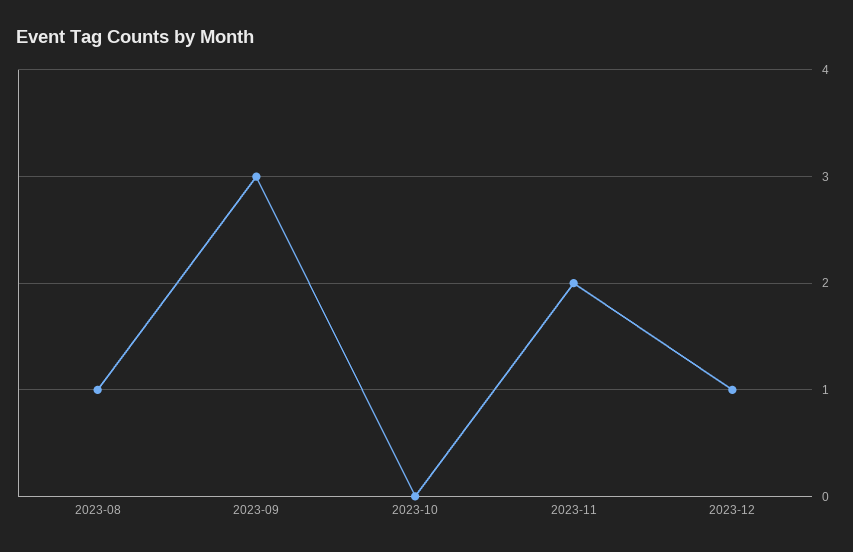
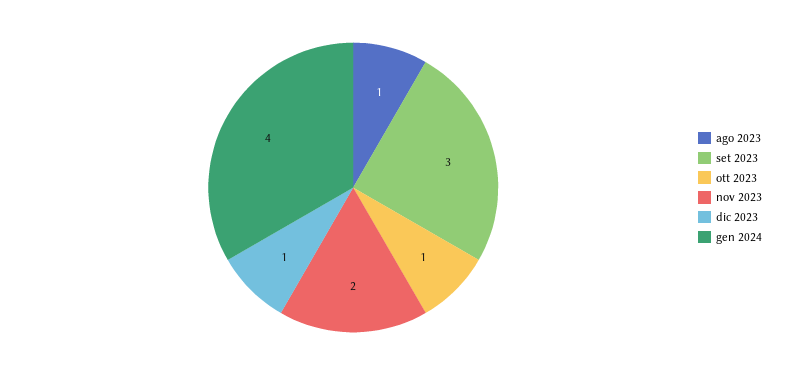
2023-10: 0 -> 1
gen 2024: none -> 4

